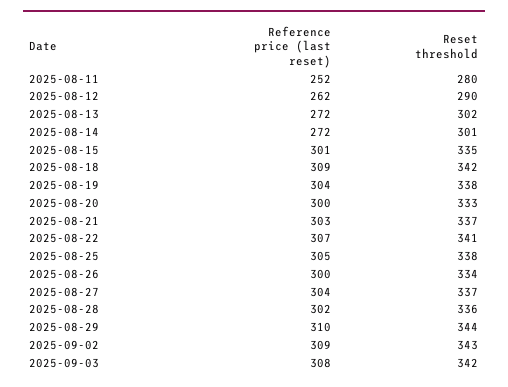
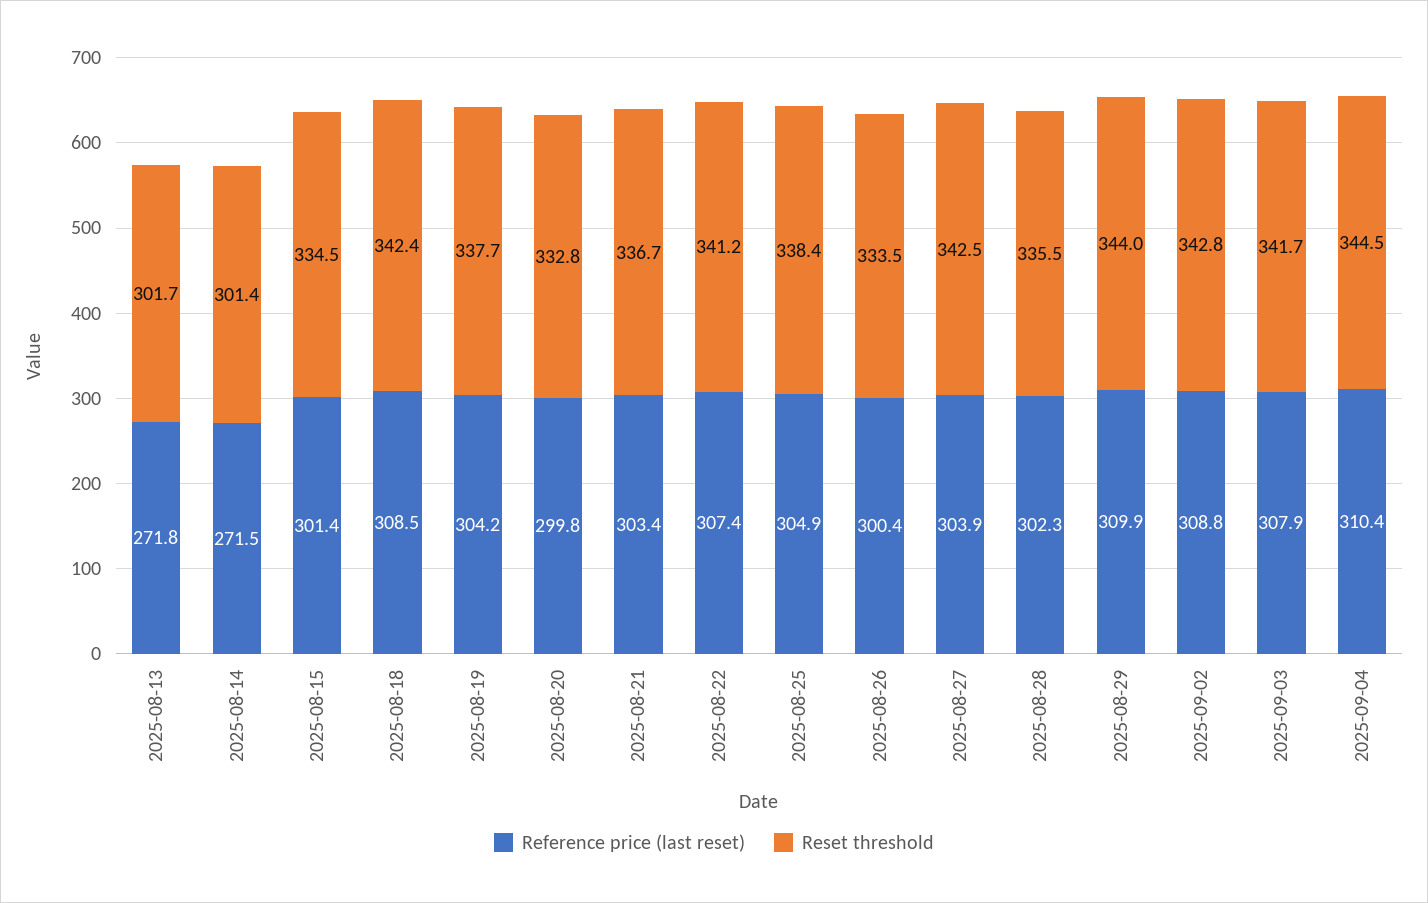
Reference price (last reset), 2025-08-11: 252 -> none
Reset threshold, 2025-08-11: 280 -> none
Reference price (last reset), 2025-08-12: 262 -> none
Reset threshold, 2025-08-12: 290 -> none
Reset threshold, 2025-08-27: 337 -> 342.5
Reference price (last reset), 2025-09-04: none -> 310.4
Reset threshold, 2025-09-04: none -> 344.5

